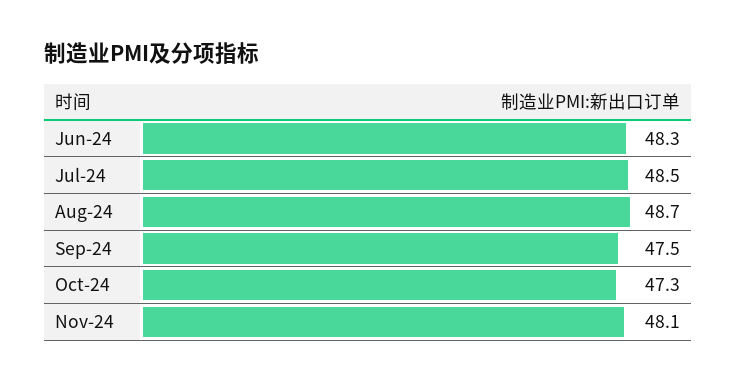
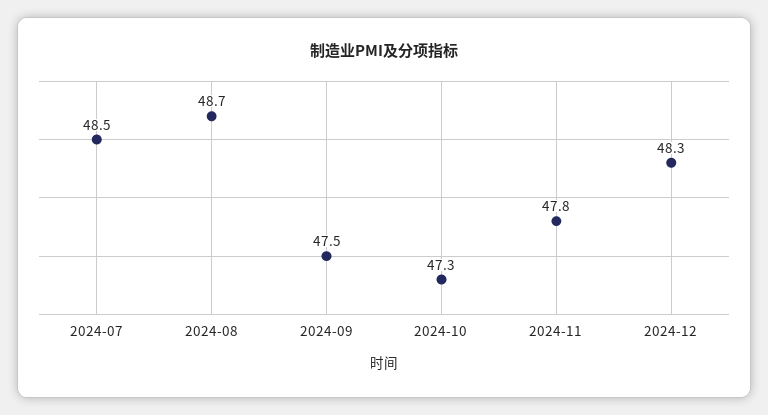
Jun-24: 48.3 -> none
Nov-24: 48.1 -> 47.8
2024-12: none -> 48.3

